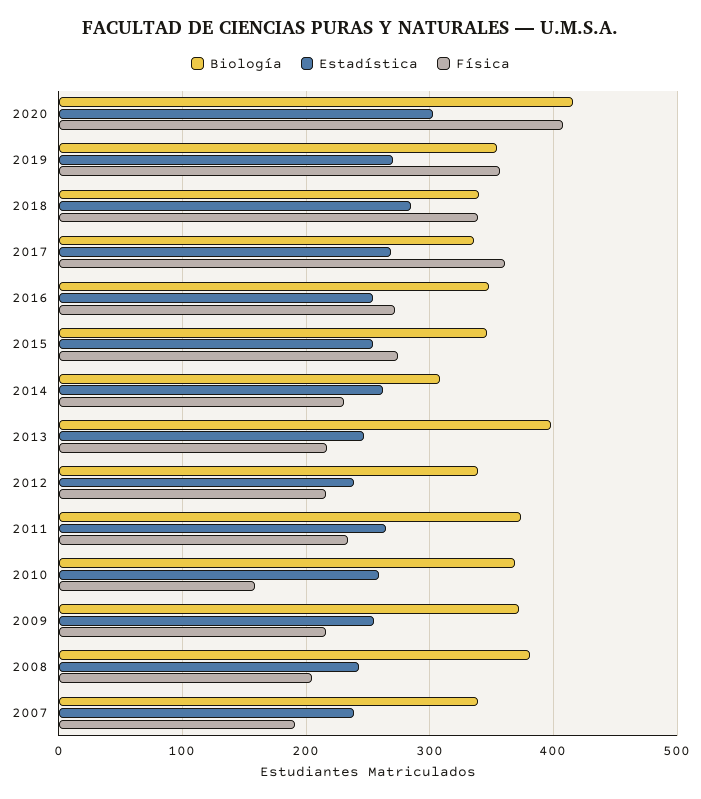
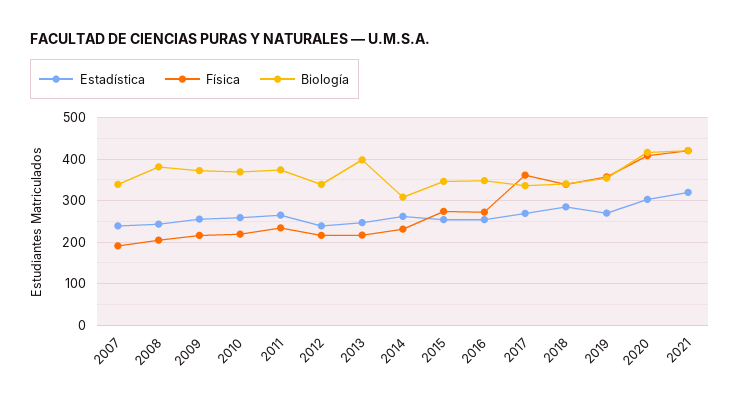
Física, 2010: 160 -> 220
Estadística, 2021: none -> 320
Física, 2021: none -> 420
Biología, 2021: none -> 420

